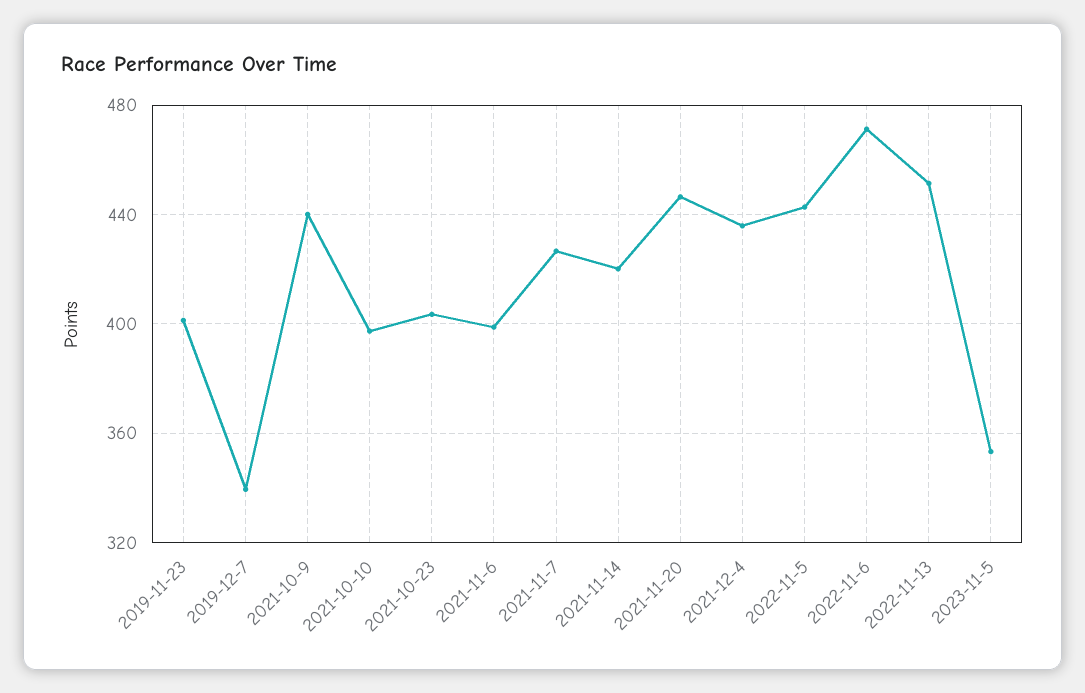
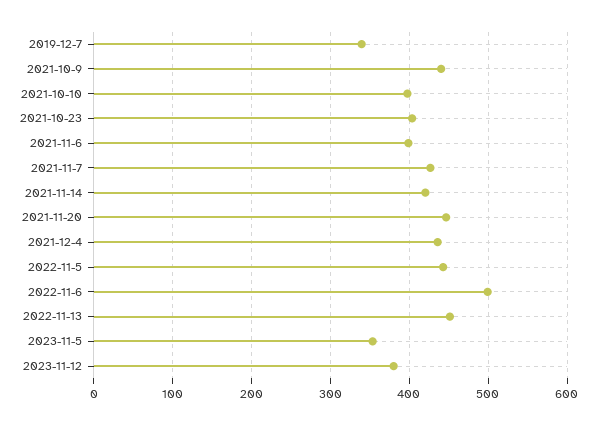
2019-11-23: 400 -> none
2022-11-6: 470 -> 500
2023-11-12: none -> 380

